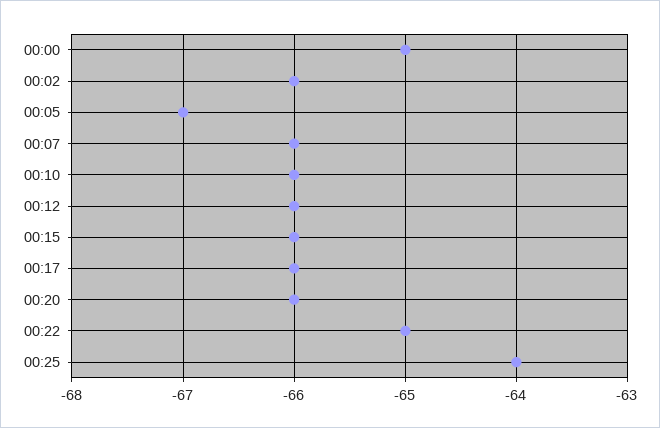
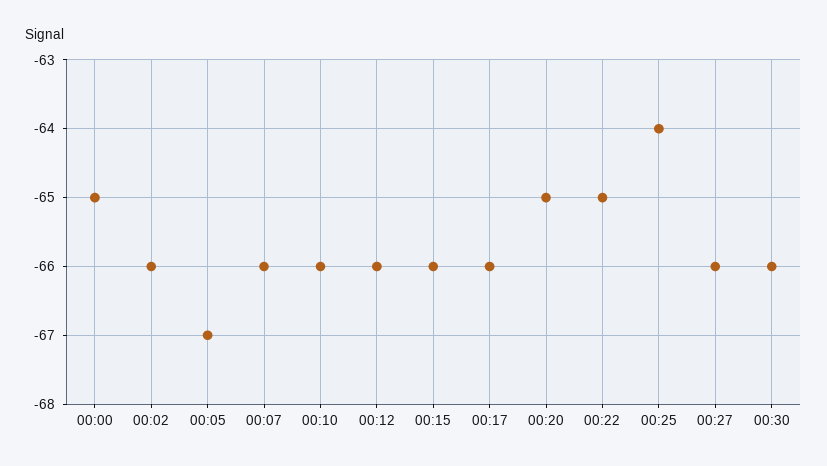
00:20: -66 -> -65
00:27: none -> -66
00:30: none -> -66

